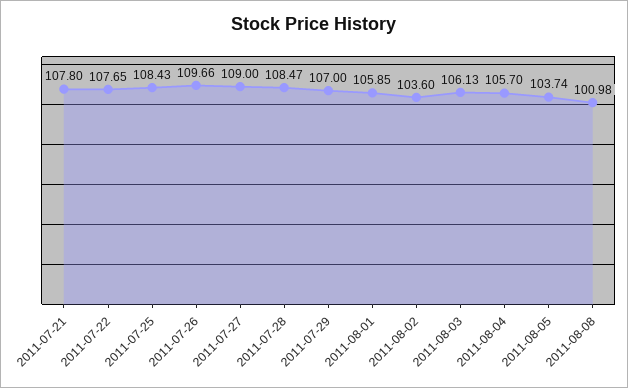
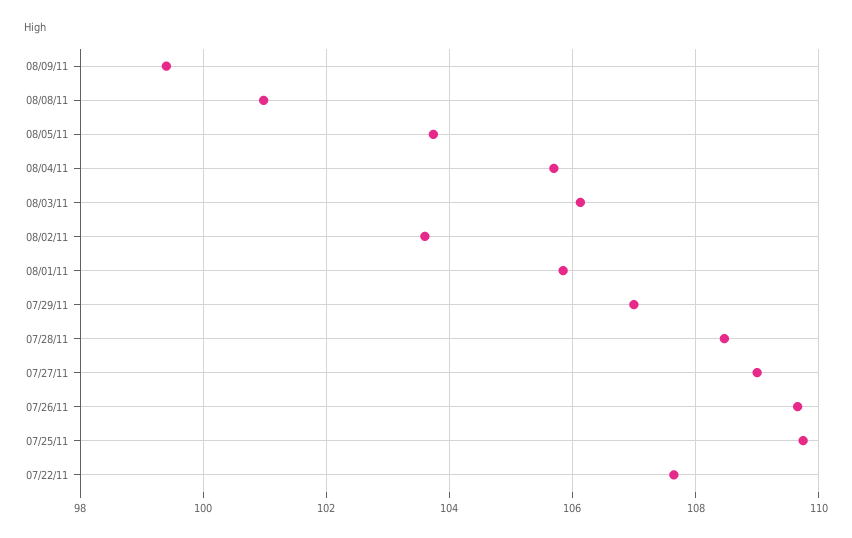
2011-07-21: 107.8 -> none
2011-07-25: 108.43 -> 109.8
08/09/11: none -> 99.4

